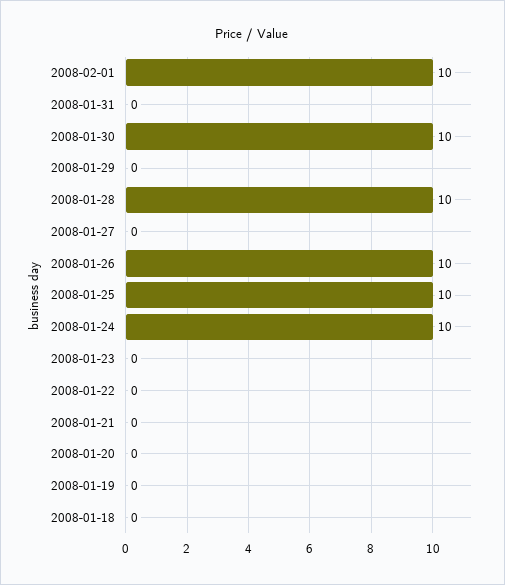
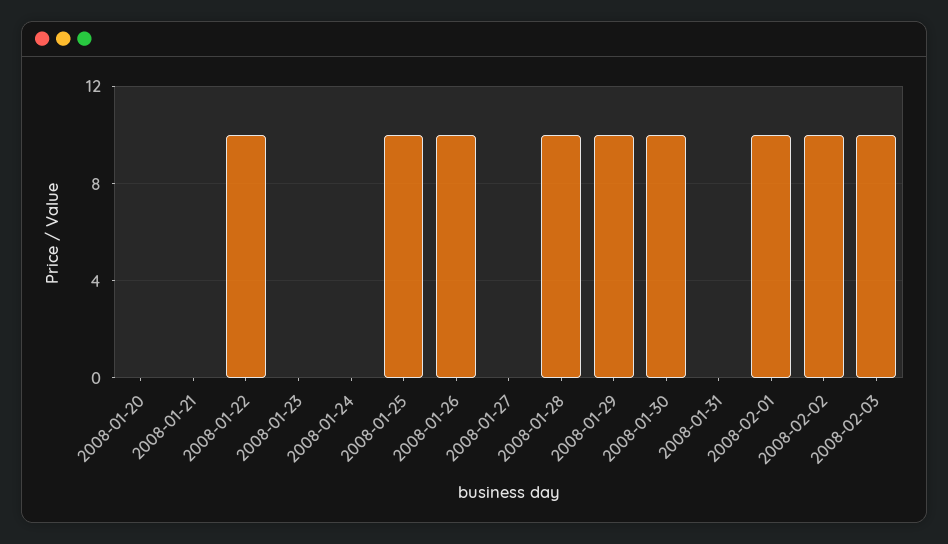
2008-01-29: 0 -> 10
2008-01-24: 10 -> 0
2008-01-22: 0 -> 10
2008-01-19: 0 -> none
2008-01-18: 0 -> none
2008-02-02: none -> 10
2008-02-03: none -> 10

